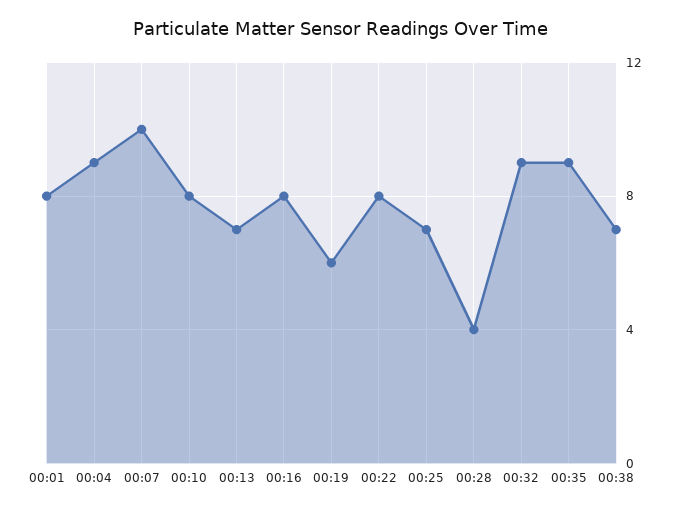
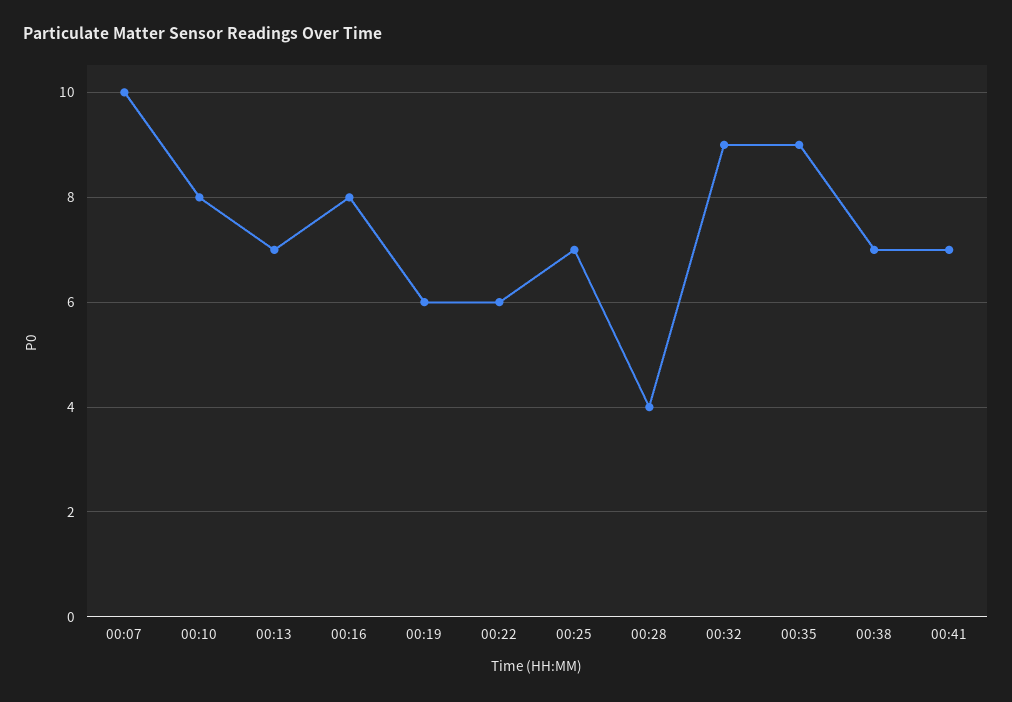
00:01: 8 -> none
00:04: 9 -> none
00:22: 8 -> 6
00:41: none -> 7

